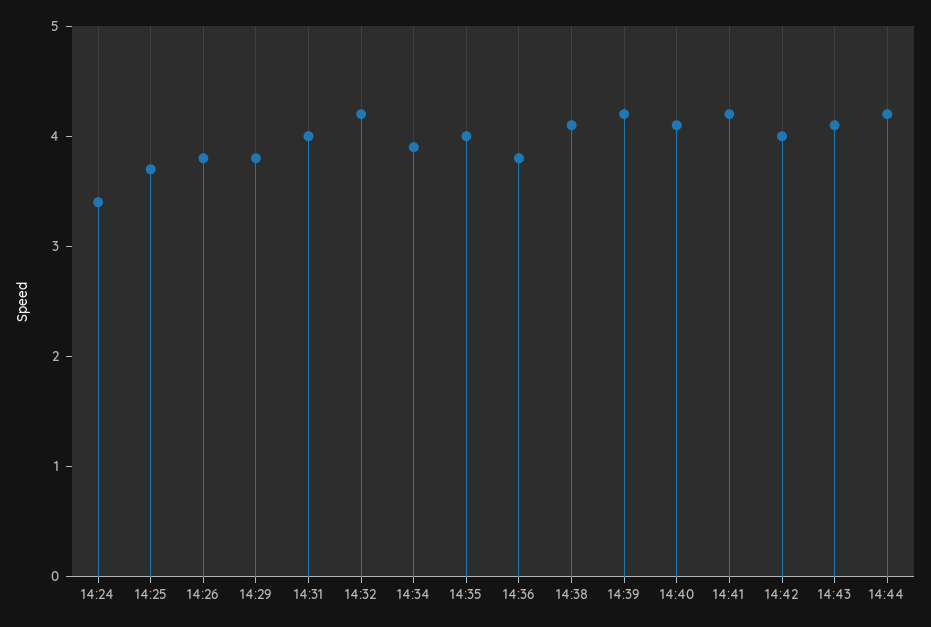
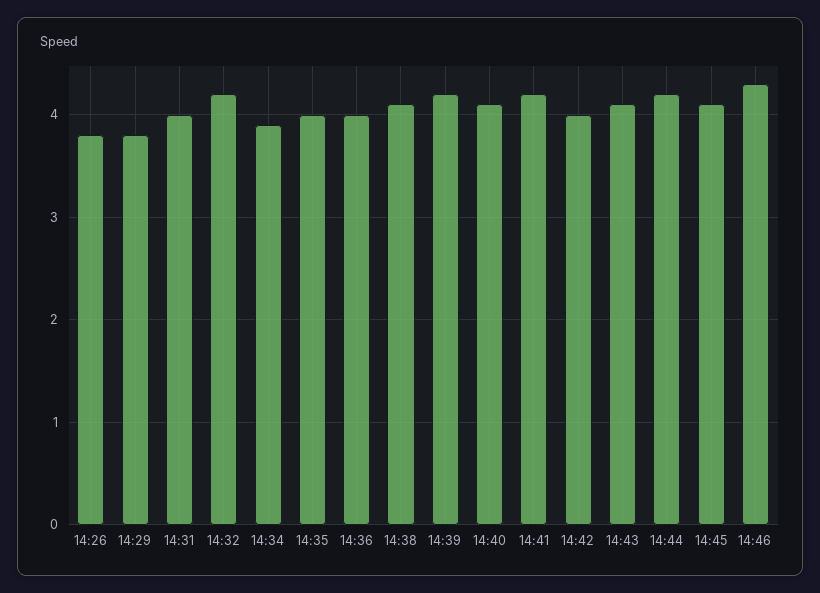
14:24: 3.4 -> none
14:25: 3.7 -> none
14:36: 3.8 -> 4
14:45: none -> 4.1
14:46: none -> 4.3

